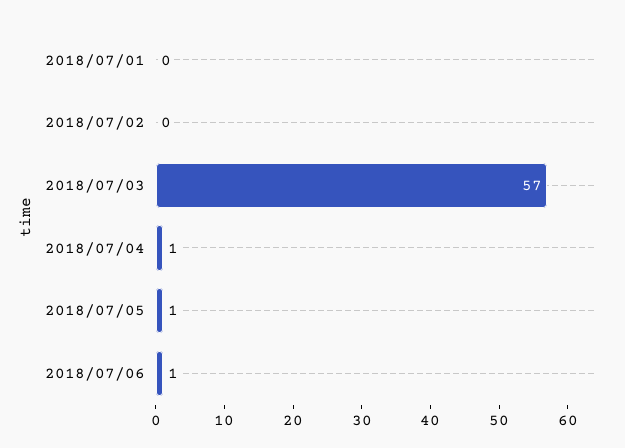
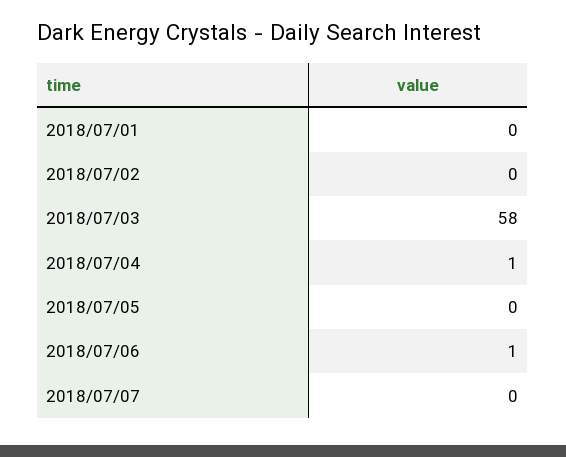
2018/07/03: 57 -> 58
2018/07/05: 1 -> 0
2018/07/07: none -> 0

